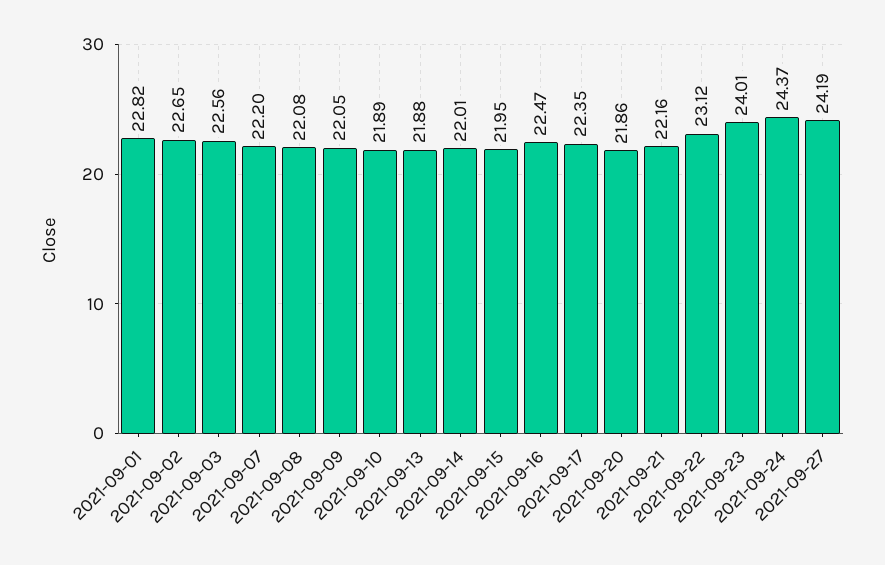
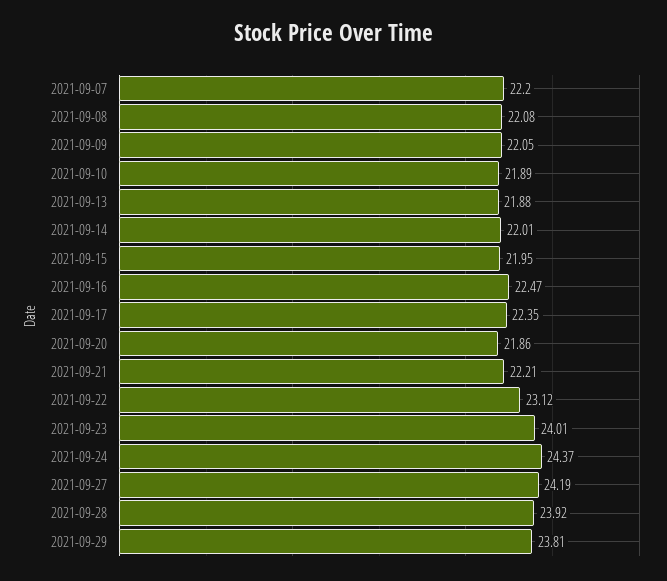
2021-09-01: 22.82 -> none
2021-09-02: 22.65 -> none
2021-09-03: 22.56 -> none
2021-09-21: 22.16 -> 22.21
2021-09-28: none -> 23.92
2021-09-29: none -> 23.81

